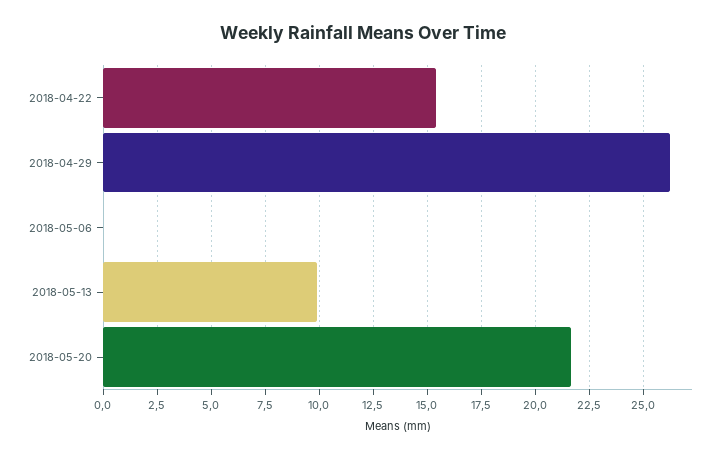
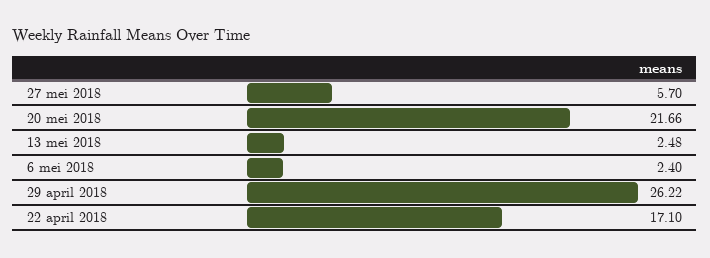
2018-04-22: 15.5 -> 17.1
2018-05-06: 0 -> 2.4
2018-05-13: 10 -> 2.48
27 mei 2018: none -> 5.7

